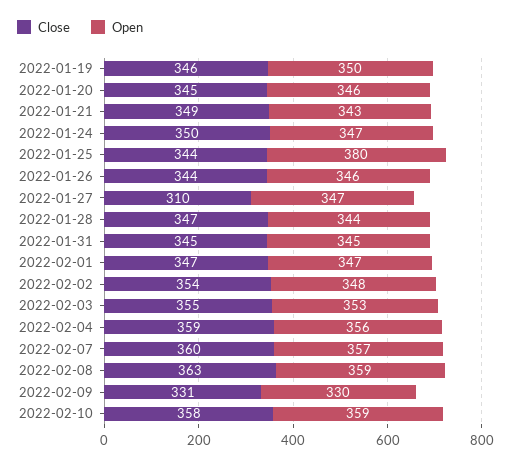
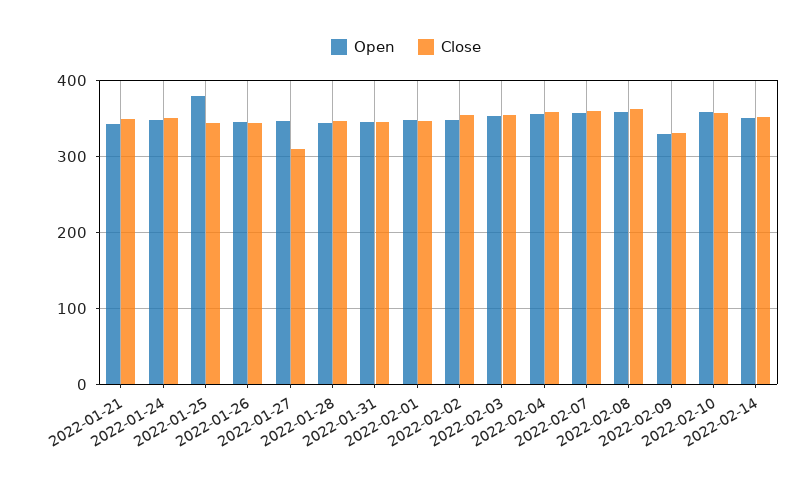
Close, 2022-01-19: 346 -> none
Open, 2022-01-19: 350 -> none
Close, 2022-01-20: 345 -> none
Open, 2022-01-20: 346 -> none
Open, 2022-02-14: none -> 350
Close, 2022-02-14: none -> 350

